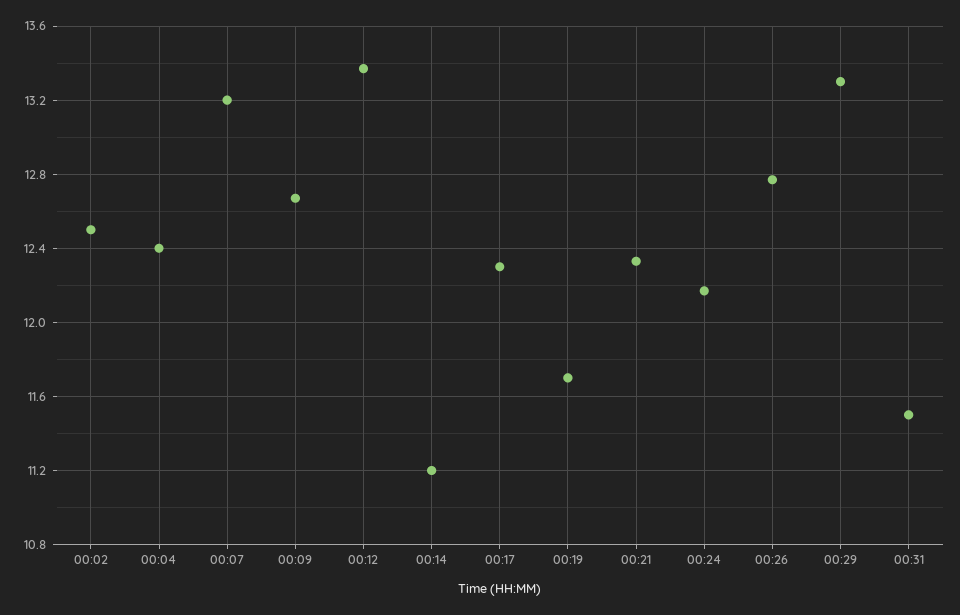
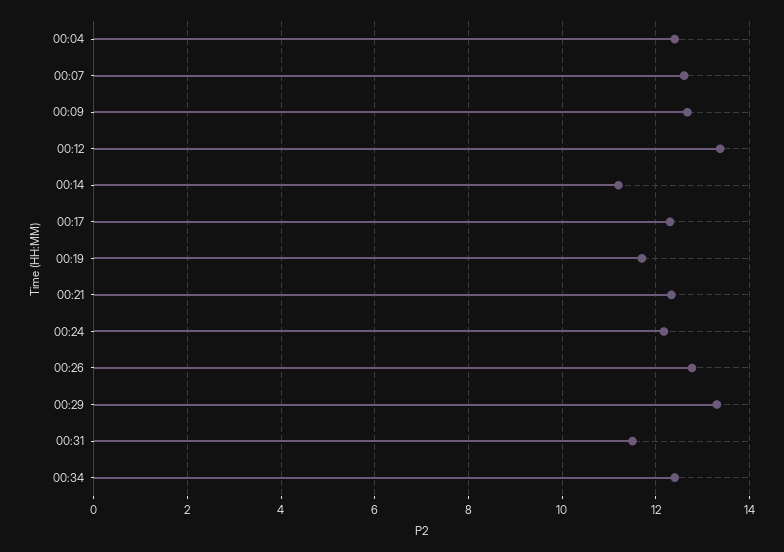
00:02: 12.5 -> none
00:07: 13.2 -> 12.6
00:34: none -> 12.4

